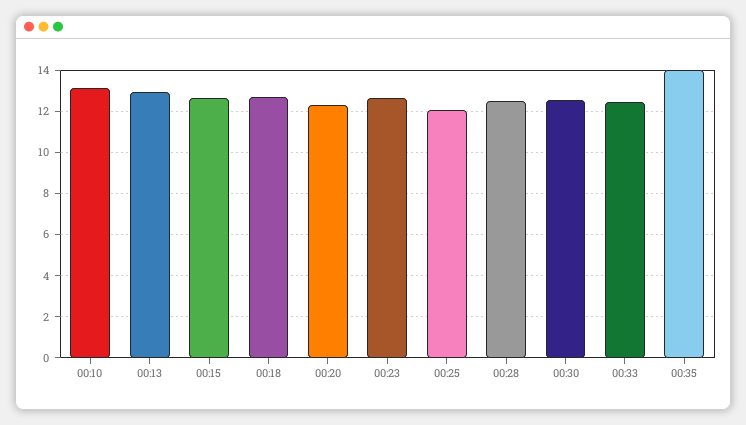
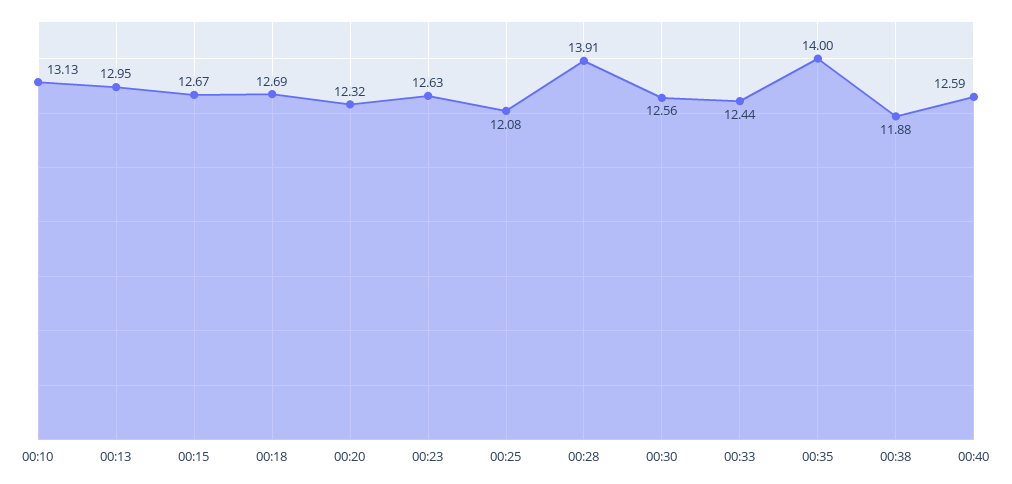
00:28: 12.5 -> 13.91
00:38: none -> 11.88
00:40: none -> 12.59

